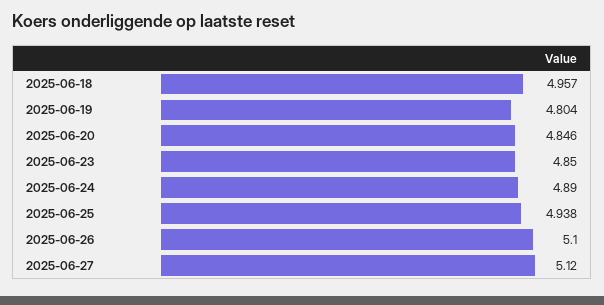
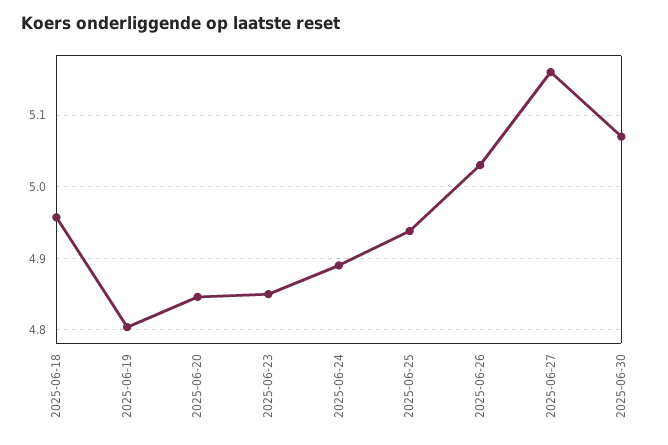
2025-06-26: 5.1 -> 5.03
2025-06-27: 5.12 -> 5.16
2025-06-30: none -> 5.07

